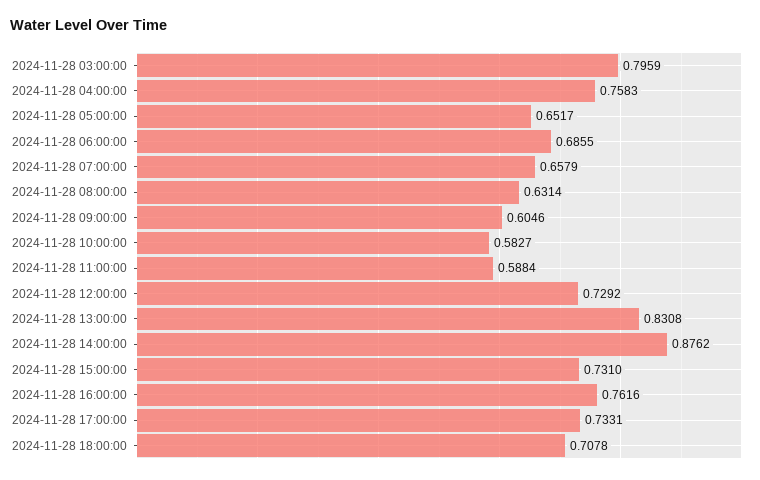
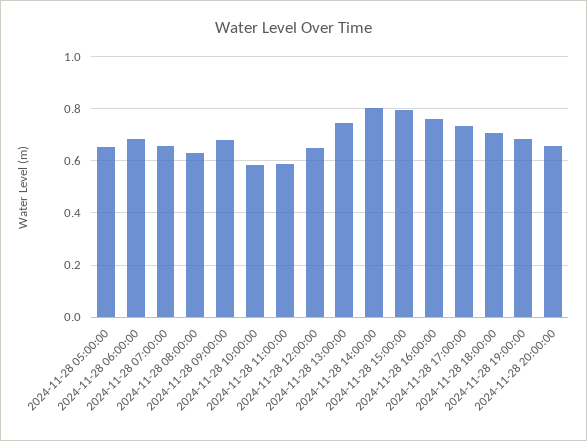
2024-11-28 03:00:00: 0.7959 -> none
2024-11-28 04:00:00: 0.7583 -> none
2024-11-28 09:00:00: 0.6046 -> 0.675
2024-11-28 12:00:00: 0.7292 -> 0.65
2024-11-28 13:00:00: 0.8308 -> 0.75
2024-11-28 14:00:00: 0.8762 -> 0.8
2024-11-28 15:00:00: 0.731 -> 0.8
2024-11-28 19:00:00: none -> 0.675
2024-11-28 20:00:00: none -> 0.65

